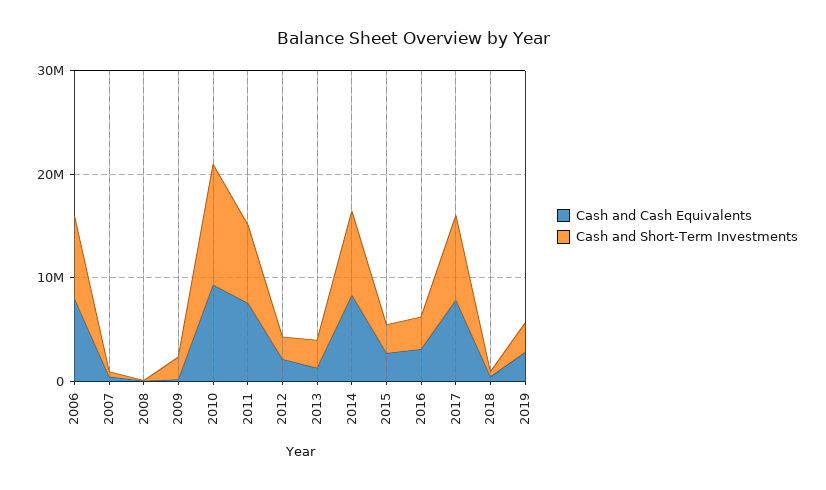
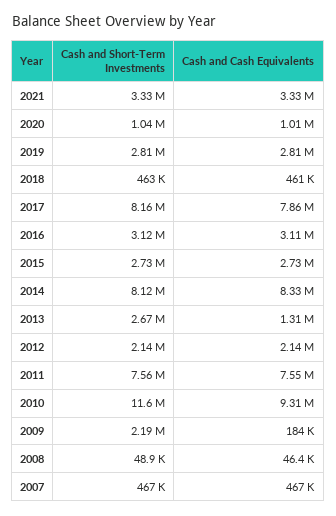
Cash and Cash Equivalents, 2006: 8000000 -> none
Cash and Short-Term Investments, 2006: 8000000 -> none
Cash and Short-Term Investments, 2021: none -> 3330000
Cash and Cash Equivalents, 2021: none -> 3330000
Cash and Short-Term Investments, 2020: none -> 1040000
Cash and Cash Equivalents, 2020: none -> 1010000

